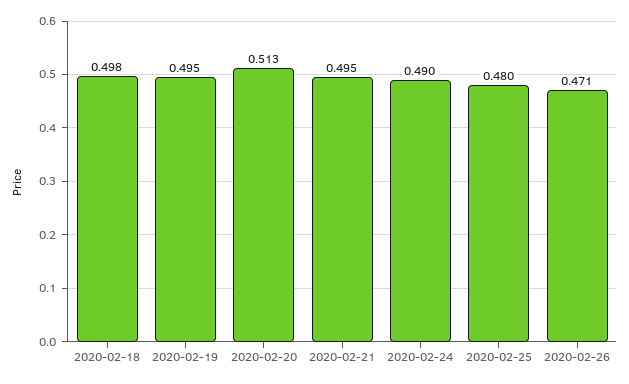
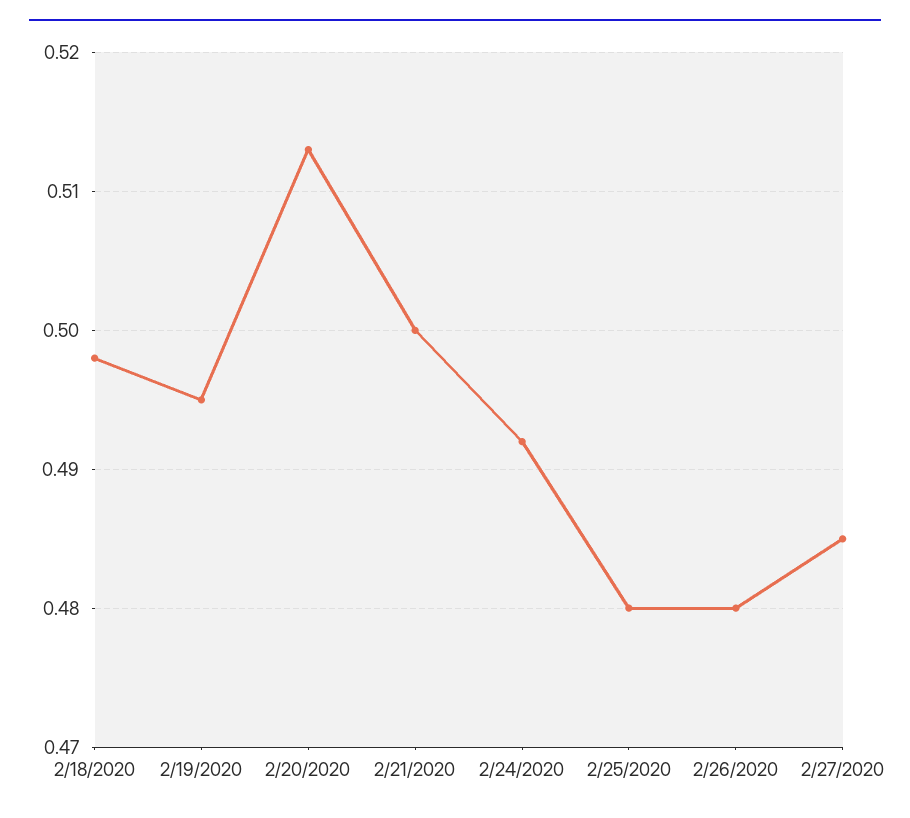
2020-02-21: 0.495 -> 0.5
2020-02-24: 0.49 -> 0.492
2020-02-26: 0.471 -> 0.48
2/27/2020: none -> 0.485

